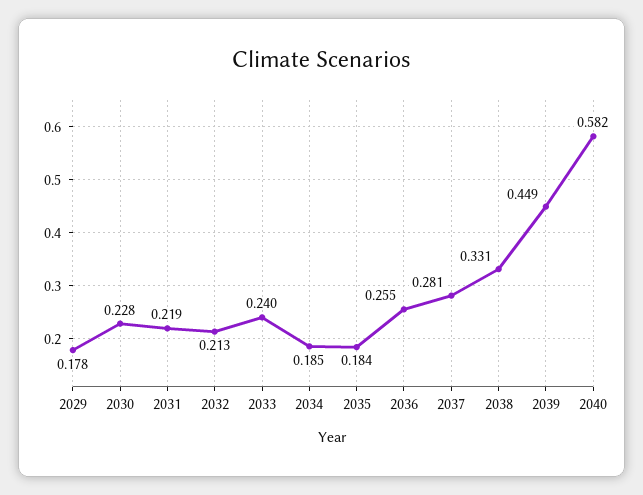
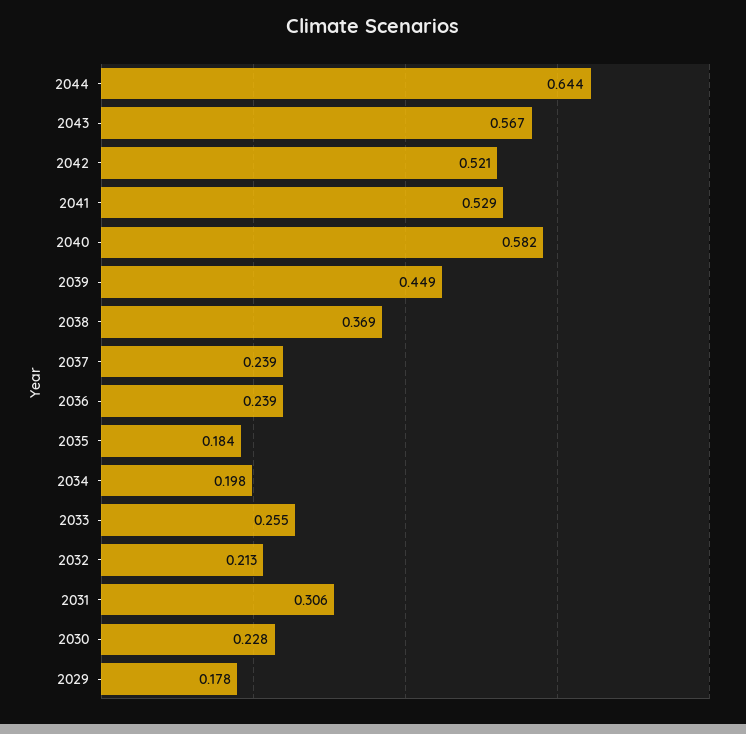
2031: 0.219 -> 0.306
2033: 0.24 -> 0.255
2034: 0.185 -> 0.198
2036: 0.255 -> 0.239
2037: 0.281 -> 0.239
2038: 0.331 -> 0.369
2044: none -> 0.644
2043: none -> 0.567
2042: none -> 0.521
2041: none -> 0.529

